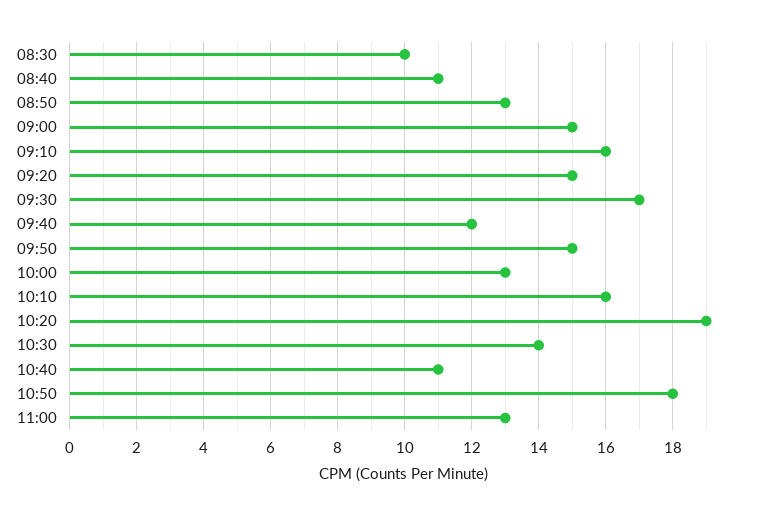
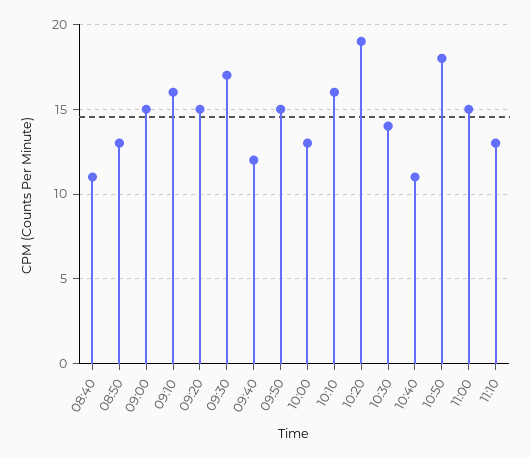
08:30: 10 -> none
11:00: 13 -> 15
11:10: none -> 13

